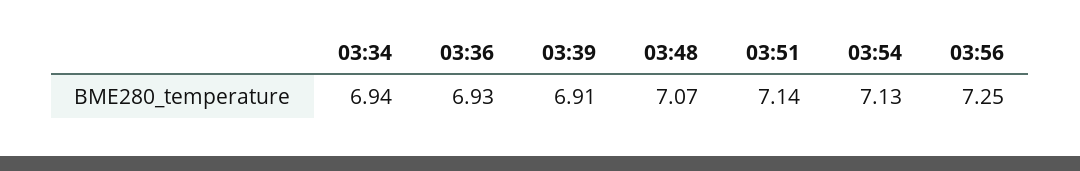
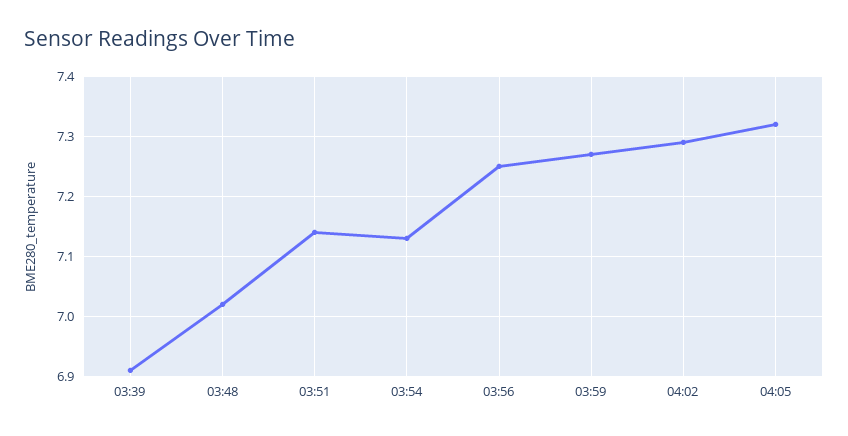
03:34: 6.94 -> none
03:36: 6.93 -> none
03:48: 7.07 -> 7.02
03:59: none -> 7.27
04:02: none -> 7.29
04:05: none -> 7.32

